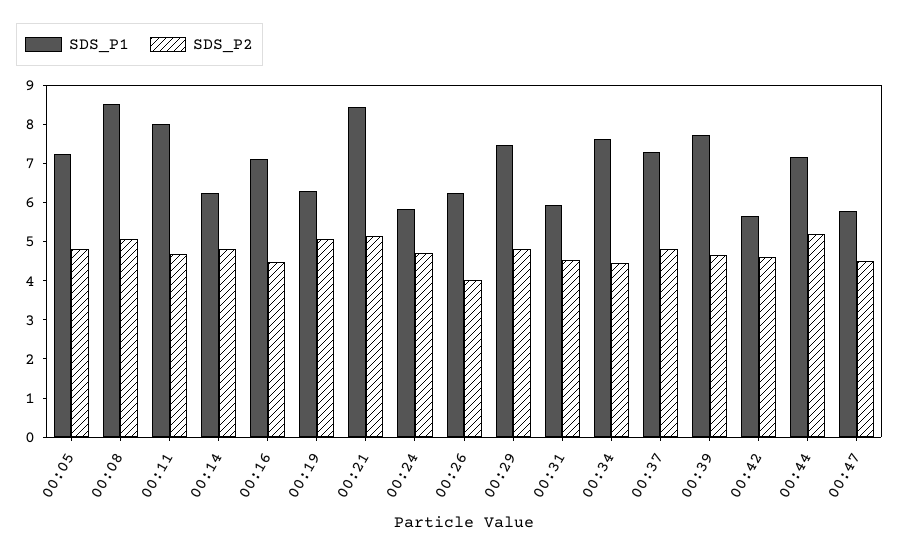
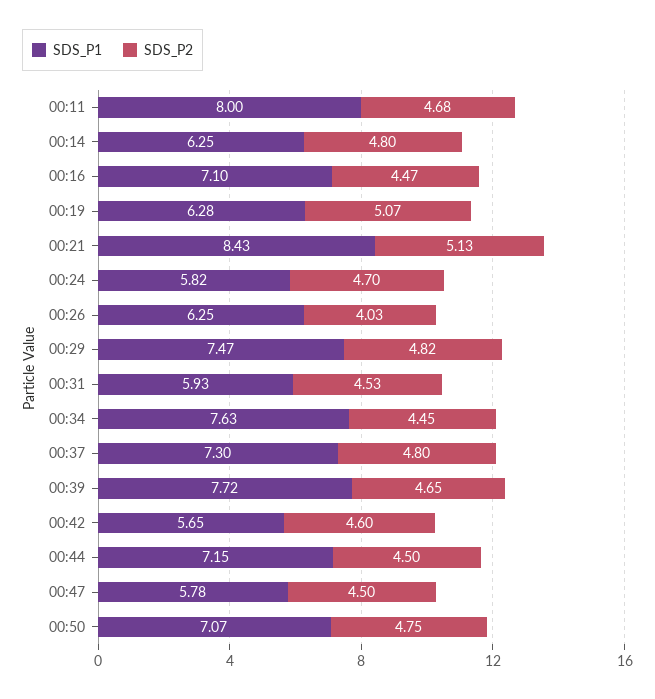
SDS_P1, 00:05: 7.25 -> none
SDS_P2, 00:05: 4.75 -> none
SDS_P1, 00:08: 8.5 -> none
SDS_P2, 00:08: 5 -> none
SDS_P2, 00:44: 5.25 -> 4.5
SDS_P1, 00:50: none -> 7.07
SDS_P2, 00:50: none -> 4.75

